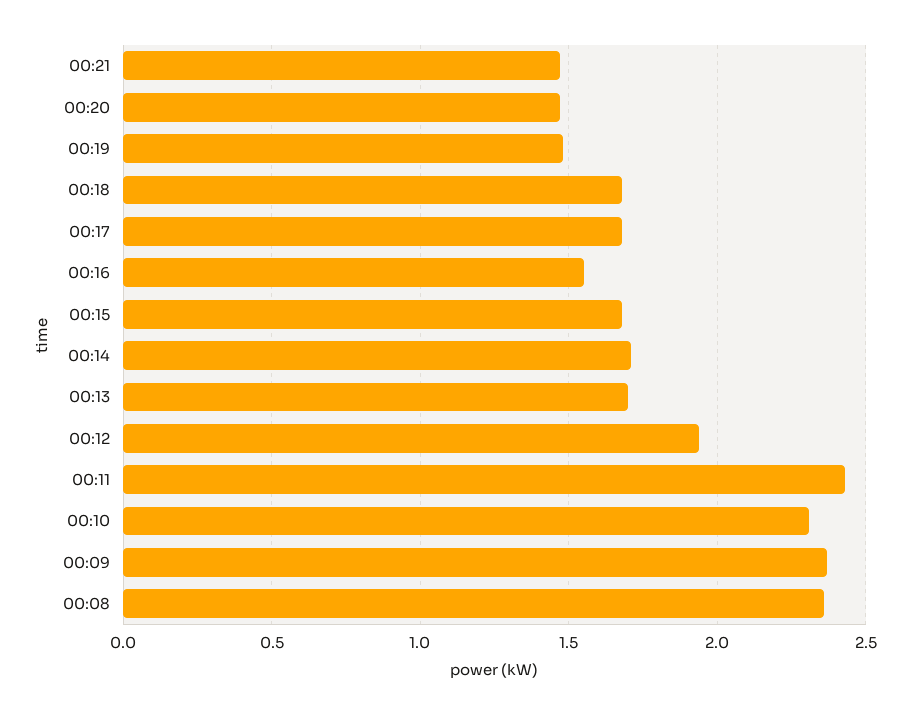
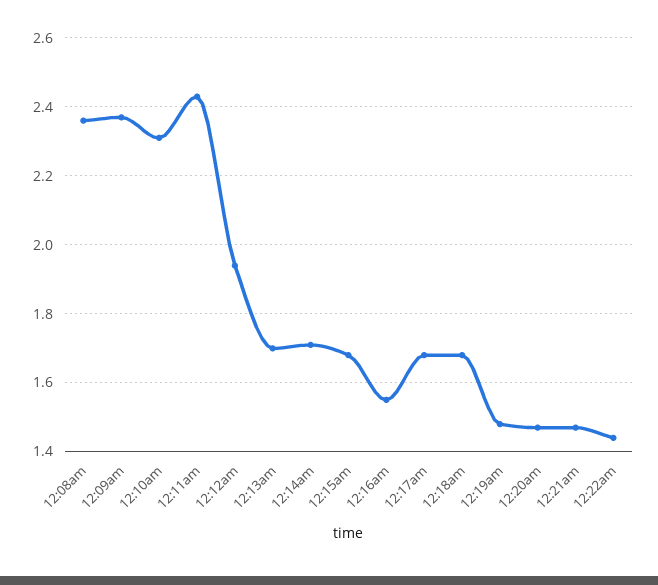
12:22am: none -> 1.45

